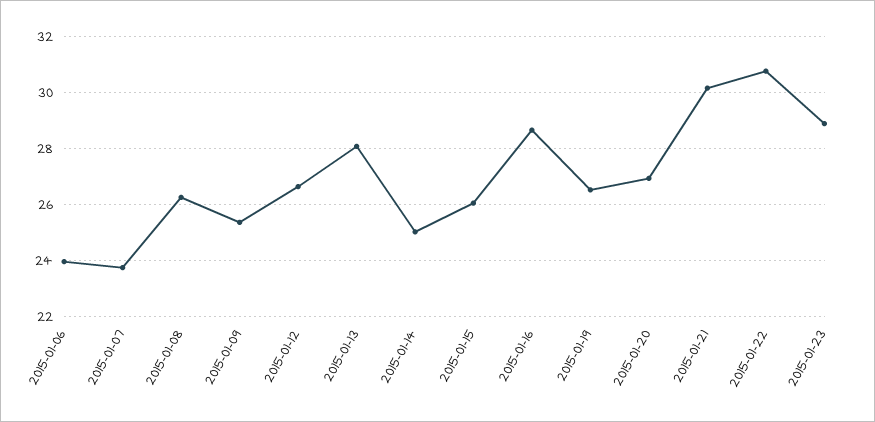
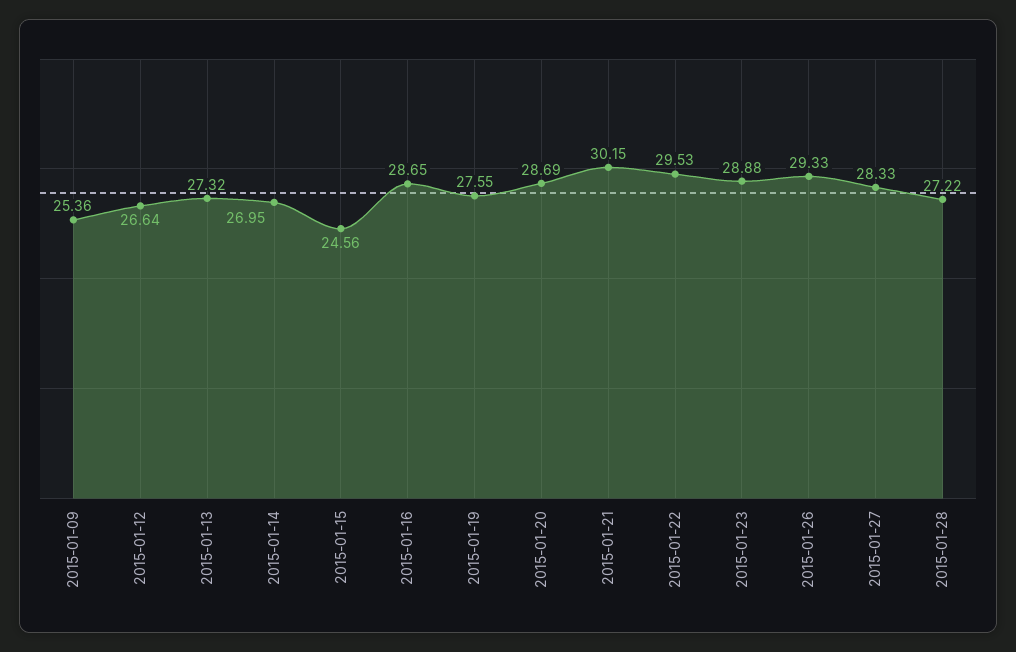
2015-01-06: 24 -> none
2015-01-07: 23.75 -> none
2015-01-08: 26.25 -> none
2015-01-13: 28 -> 27.32
2015-01-14: 25 -> 26.95
2015-01-15: 26 -> 24.56
2015-01-19: 26.5 -> 27.55
2015-01-20: 27 -> 28.69
2015-01-22: 30.75 -> 29.53
2015-01-26: none -> 29.33
2015-01-27: none -> 28.33
2015-01-28: none -> 27.22

